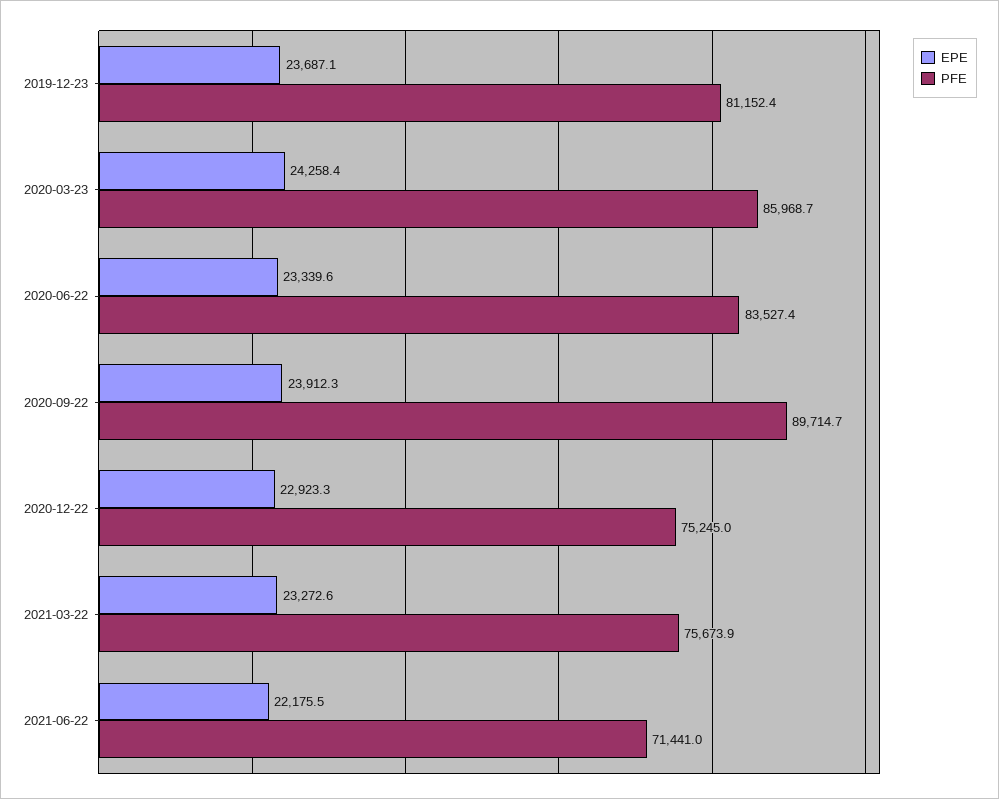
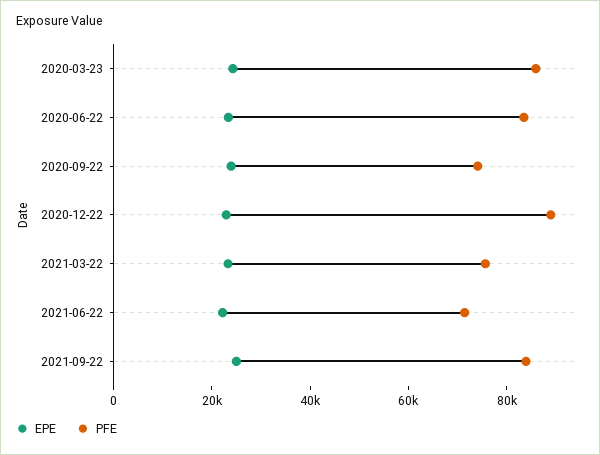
EPE, 2019-12-23: 23687.1 -> none
PFE, 2019-12-23: 81152.4 -> none
PFE, 2020-09-22: 89714.7 -> 75000
PFE, 2020-12-22: 75245 -> 90000
EPE, 2021-09-22: none -> 25000
PFE, 2021-09-22: none -> 85000

